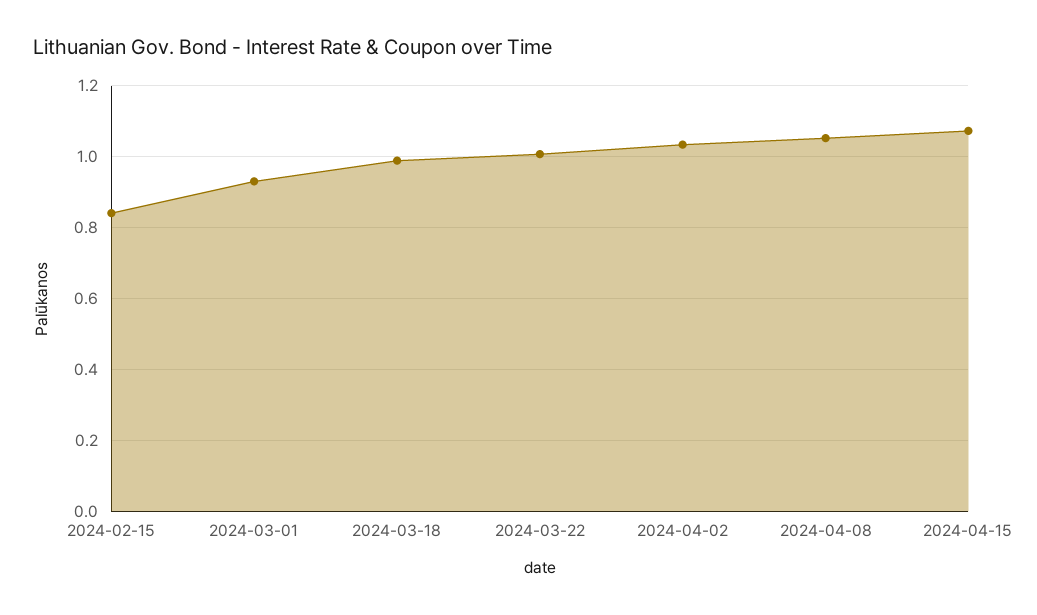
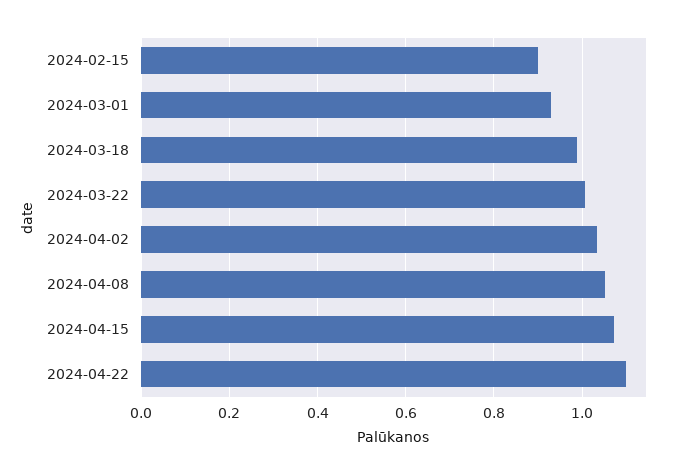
2024-02-15: 0.84 -> 0.9
2024-04-22: none -> 1.1

